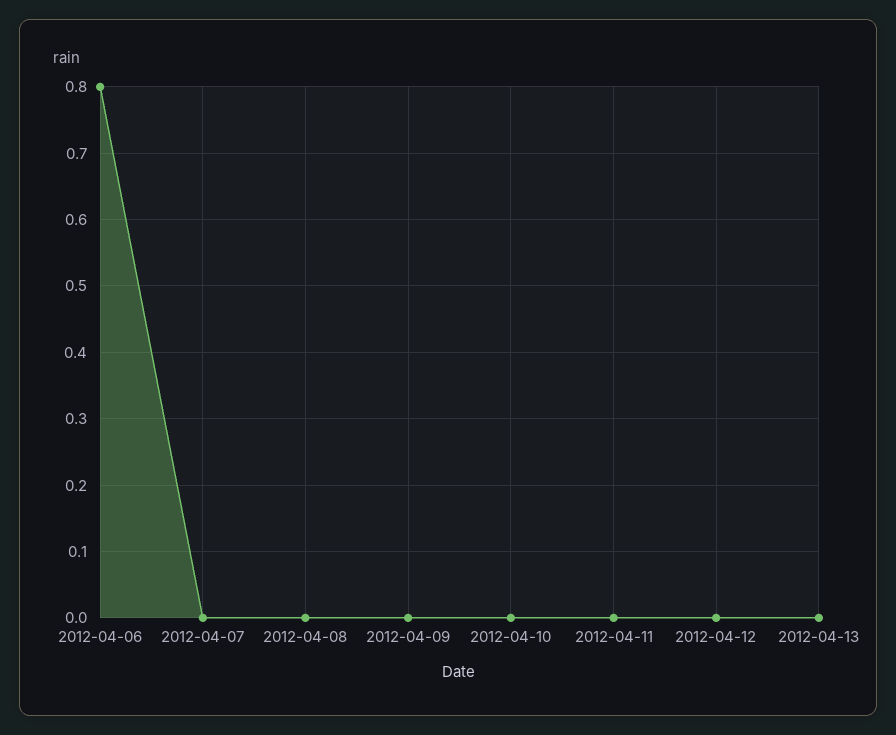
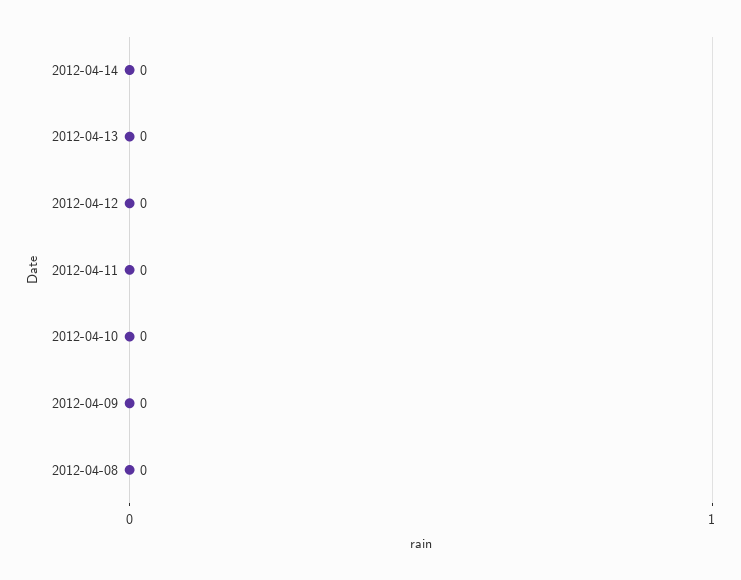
2012-04-06: 0.8 -> none
2012-04-07: 0 -> none
2012-04-14: none -> 0

